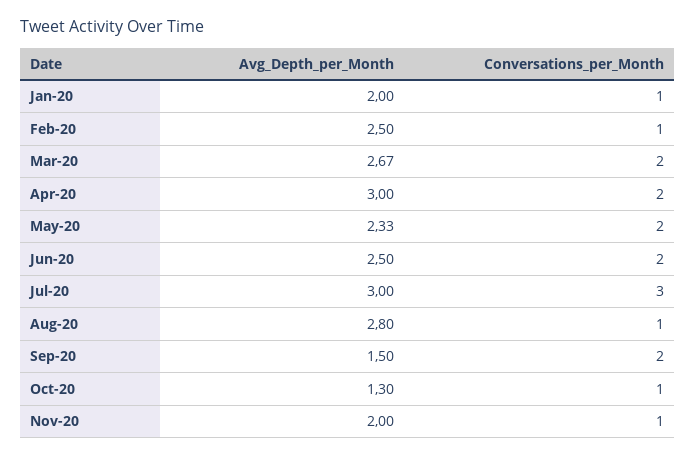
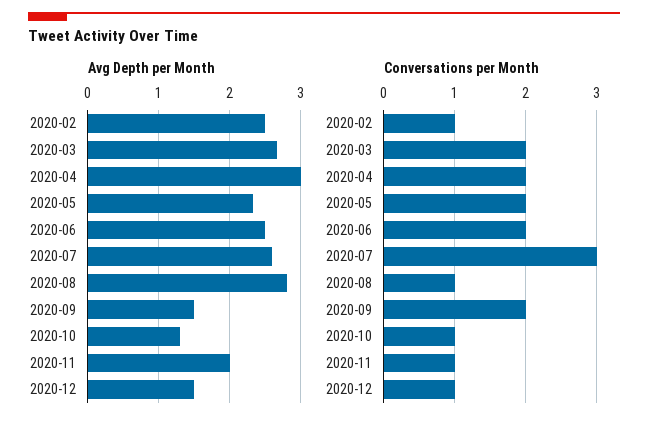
Avg_Depth_per_Month, Jan-20: 2 -> none
Conversations_per_Month, Jan-20: 1 -> none
Avg_Depth_per_Month, Jul-20: 3 -> 2.6
Avg_Depth_per_Month, 2020-12: none -> 1.5
Conversations_per_Month, 2020-12: none -> 1

